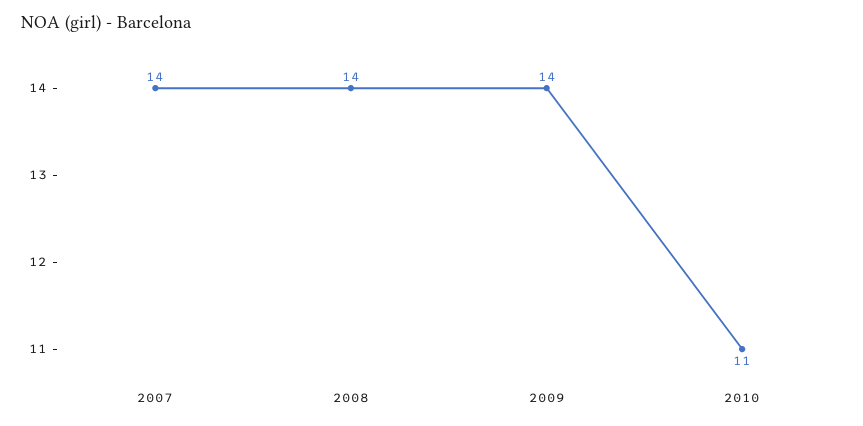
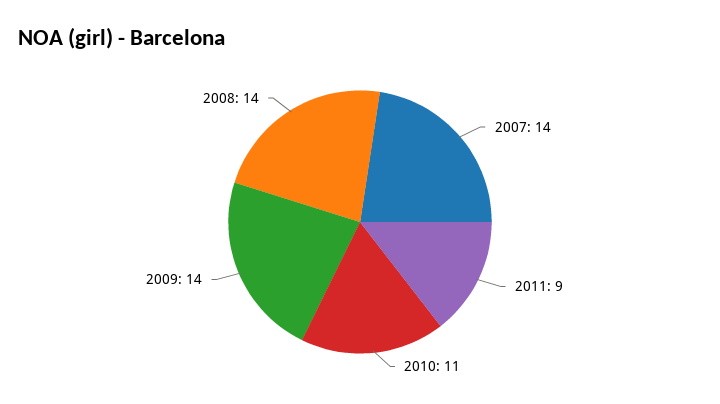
2011: none -> 9

